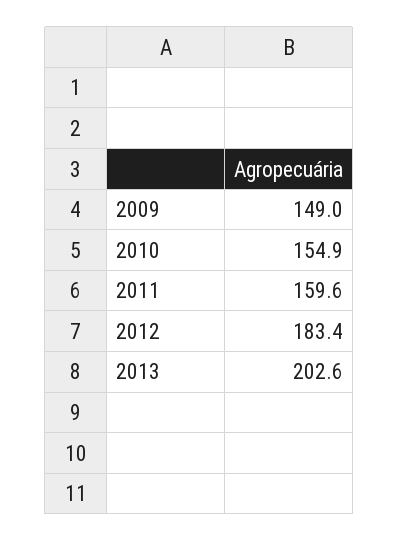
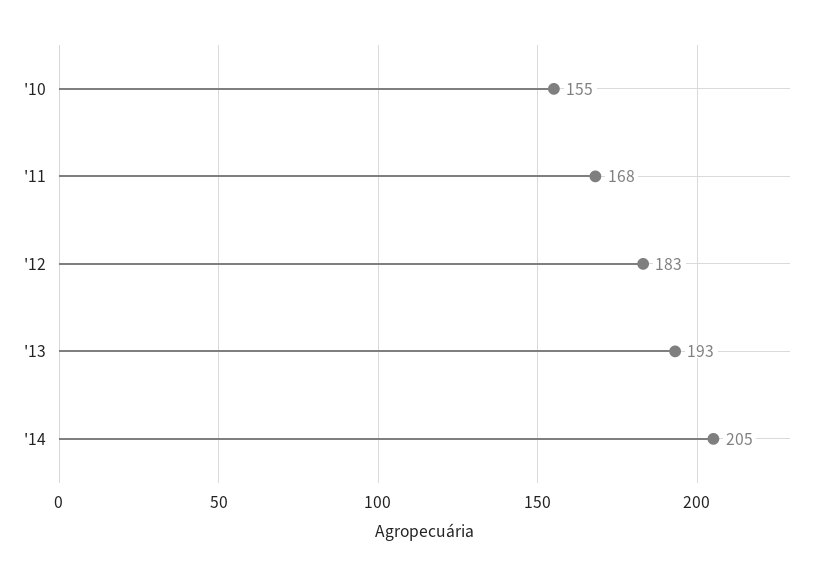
2009: 149 -> none
2011: 159.6 -> 168
2013: 202.6 -> 193
'14: none -> 205

